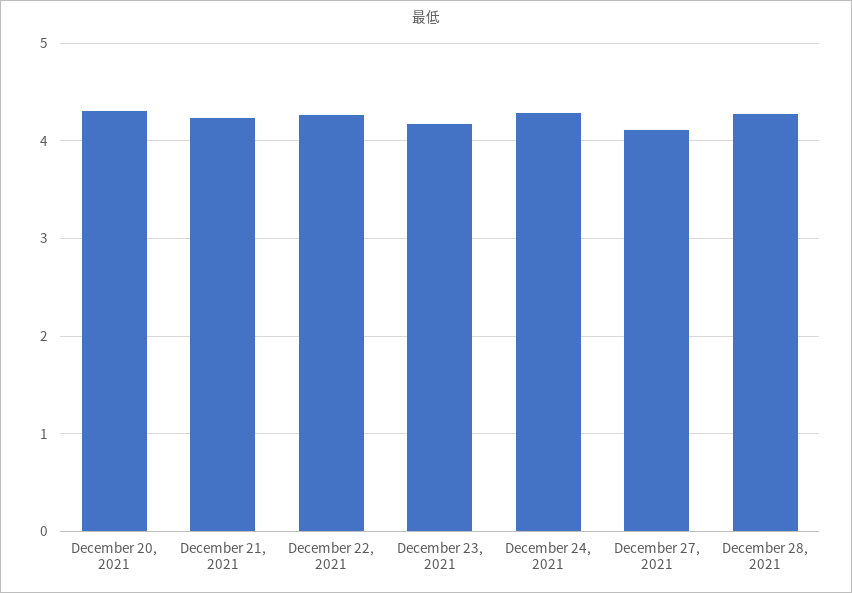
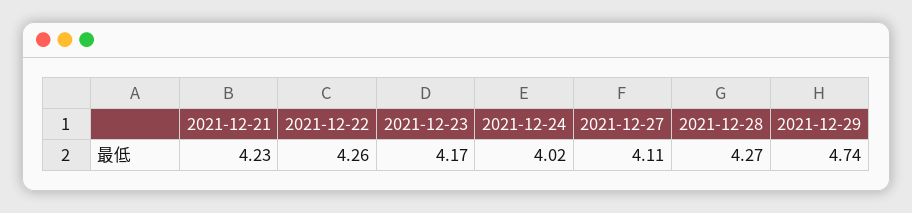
December 20, 2021: 4.3 -> none
December 24, 2021: 4.3 -> 4.02
2021-12-29: none -> 4.74

